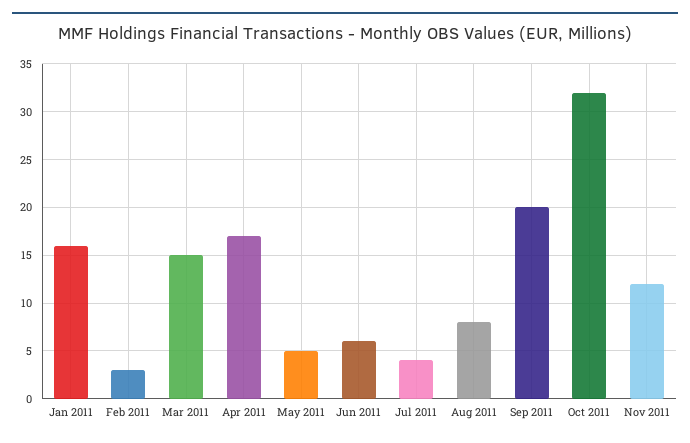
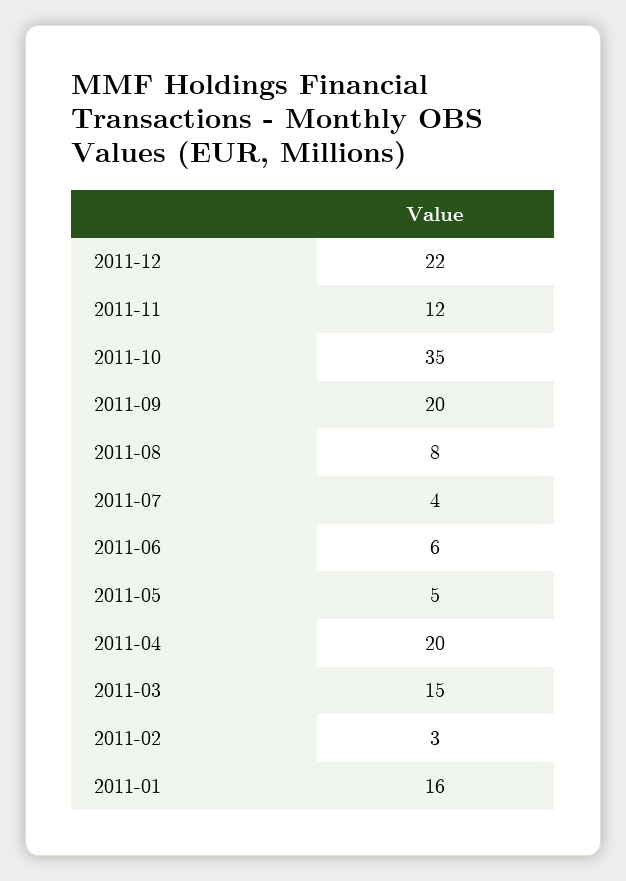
Apr 2011: 17 -> 20
Oct 2011: 32 -> 35
2011-12: none -> 22

